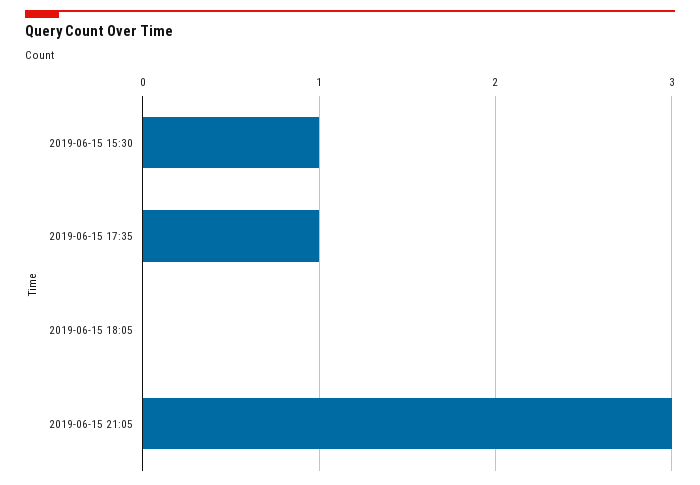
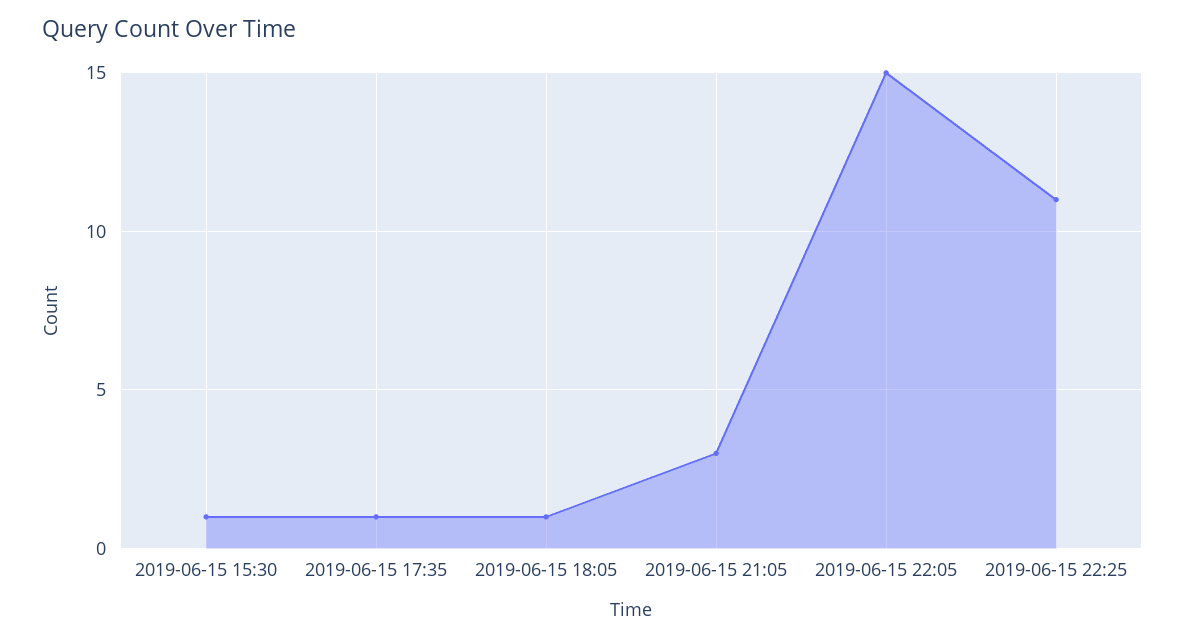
2019-06-15 18:05: 0 -> 1
2019-06-15 22:05: none -> 15
2019-06-15 22:25: none -> 11

